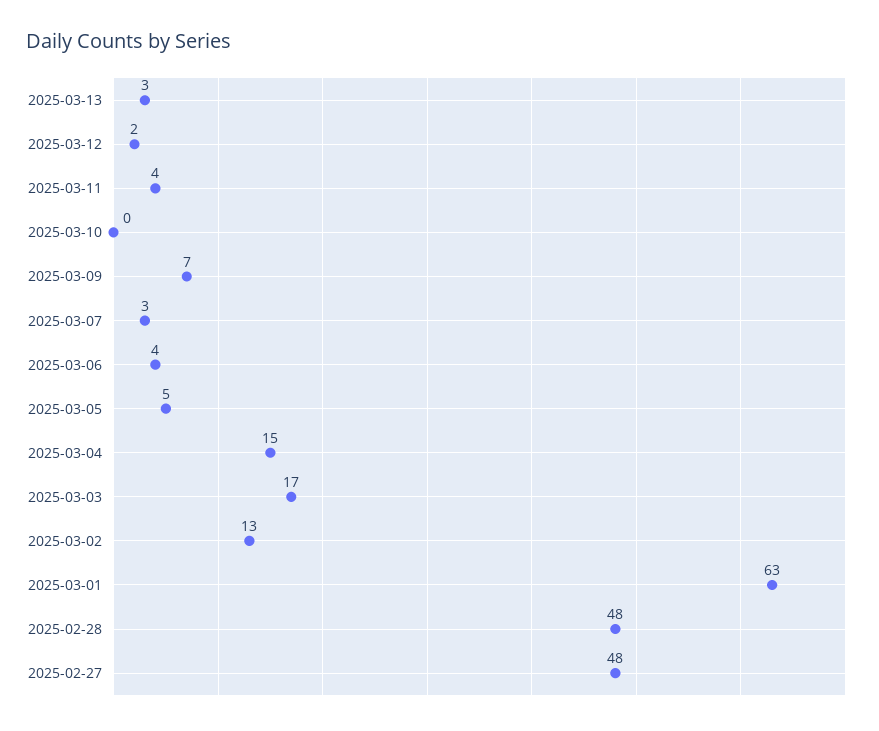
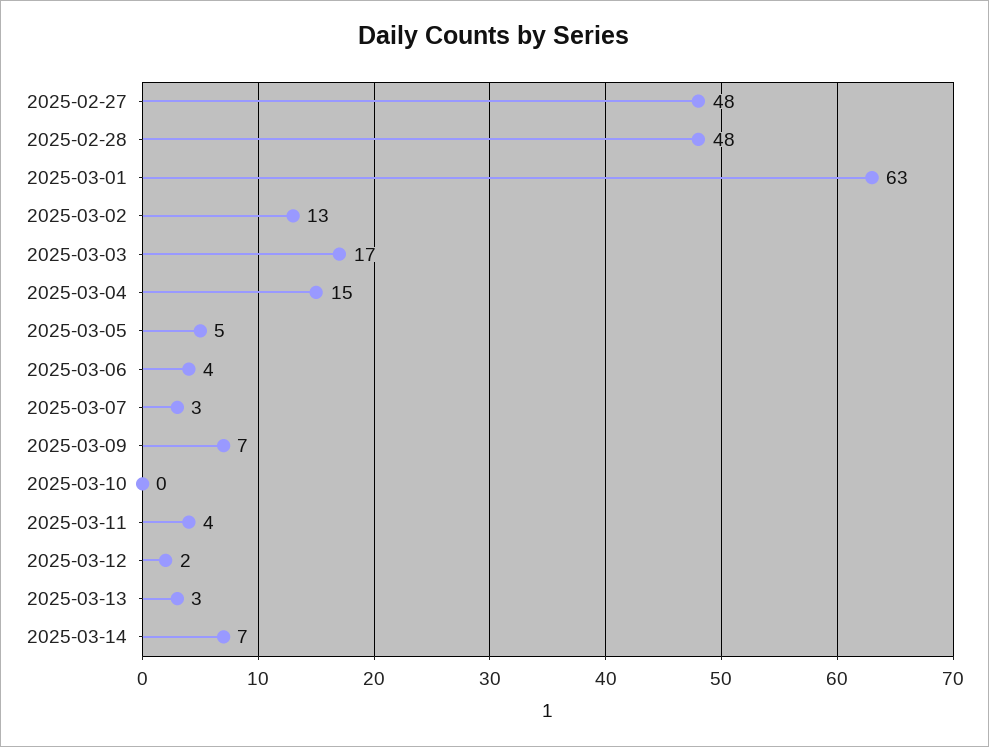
2025-03-14: none -> 7

